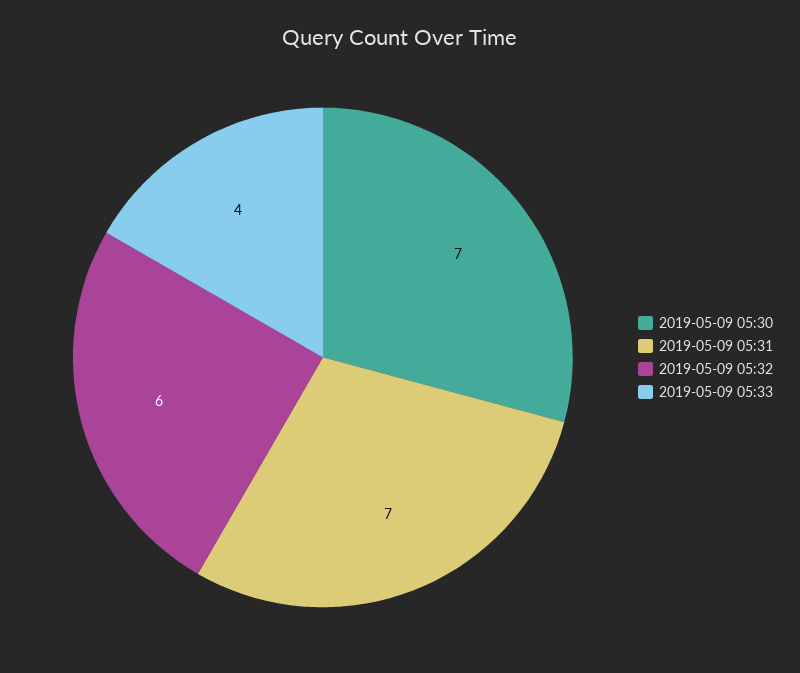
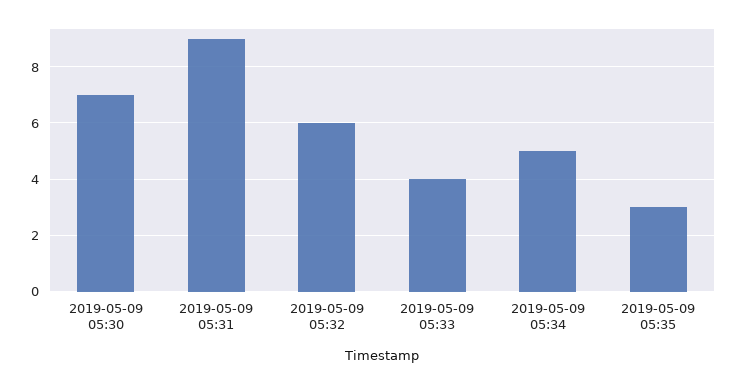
2019-05-09 05:31: 7 -> 9
2019-05-09 05:34: none -> 5
2019-05-09 05:35: none -> 3

